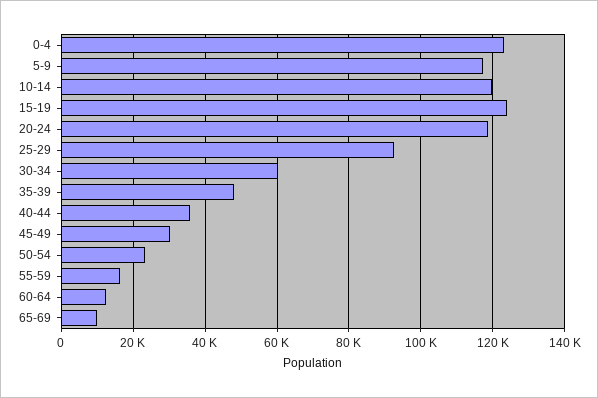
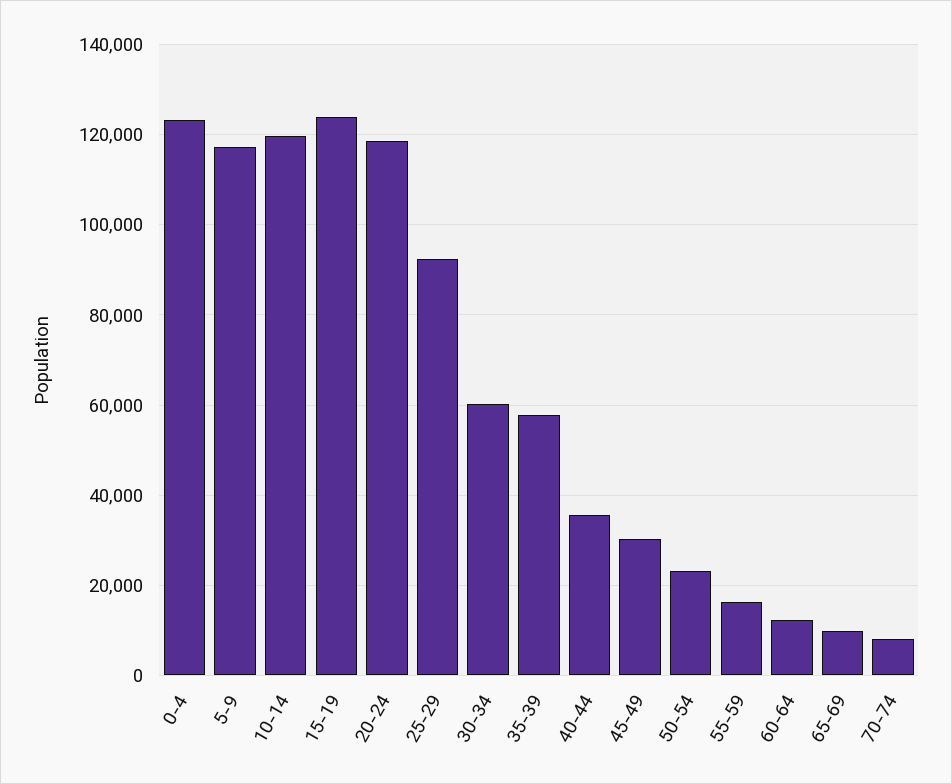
35-39: 48000 -> 58000
70-74: none -> 8000

